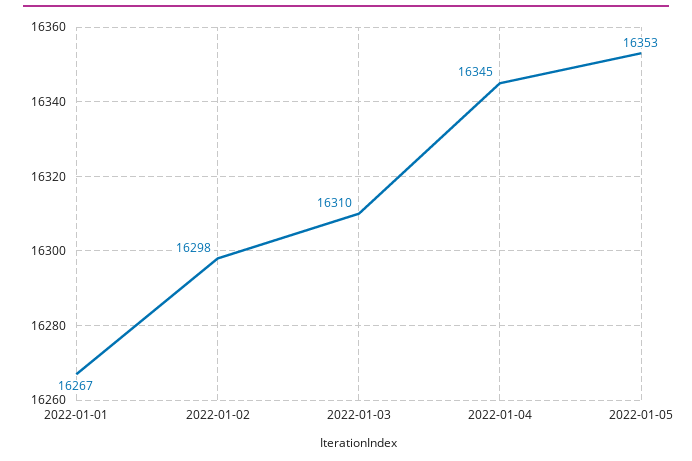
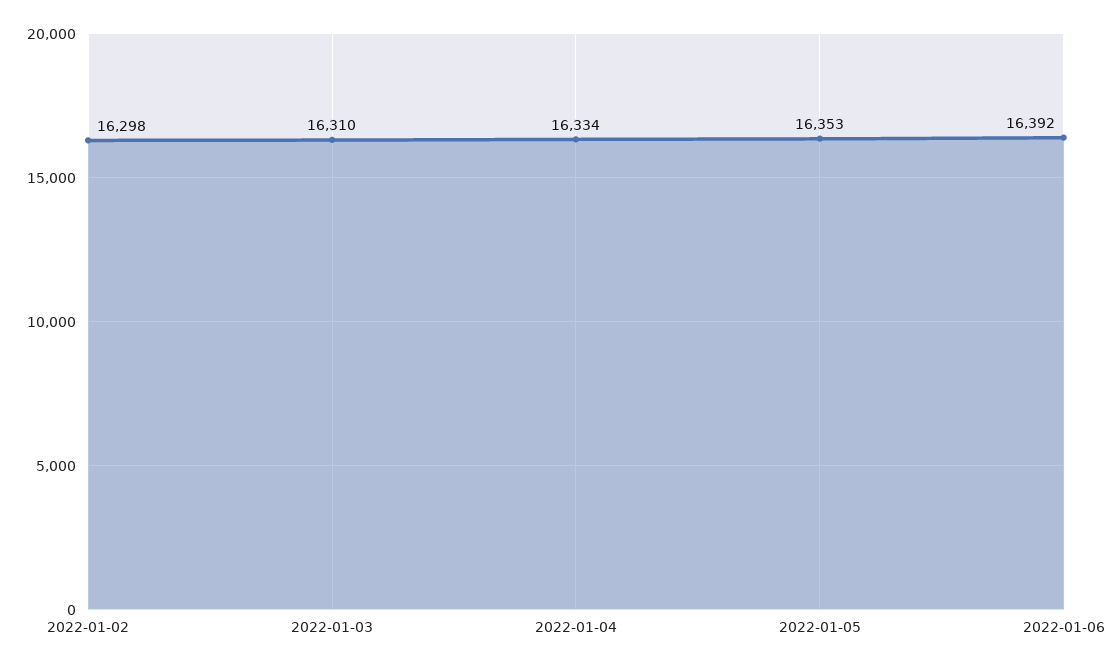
2022-01-01: 16267 -> none
2022-01-04: 16345 -> 16334
2022-01-06: none -> 16392

